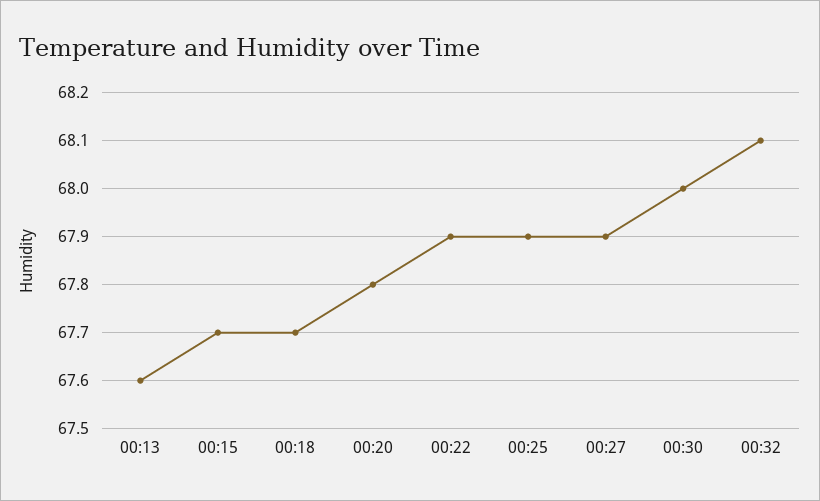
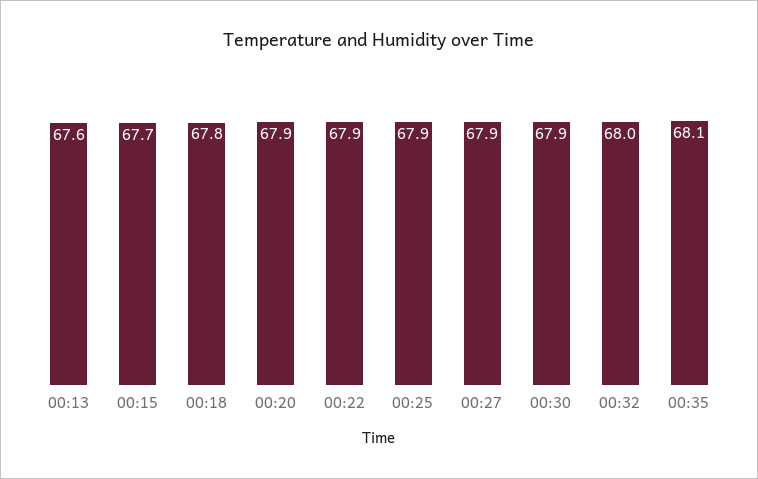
00:18: 67.7 -> 67.8
00:20: 67.8 -> 67.9
00:30: 68 -> 67.9
00:32: 68.1 -> 68
00:35: none -> 68.1

